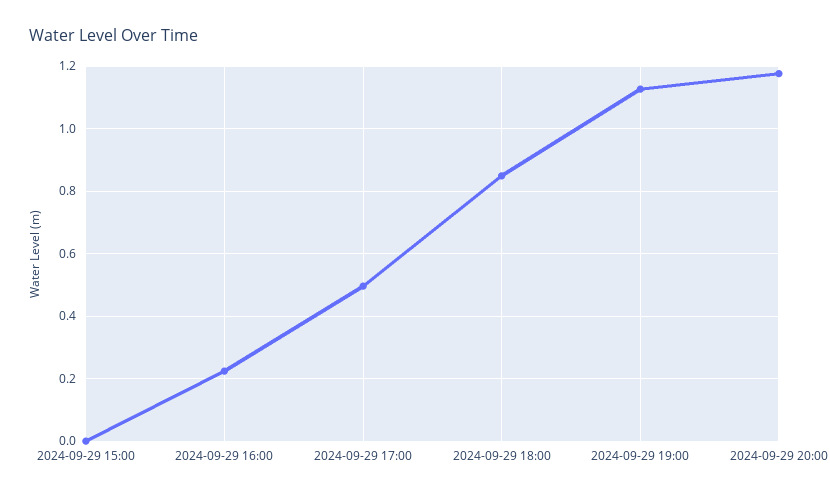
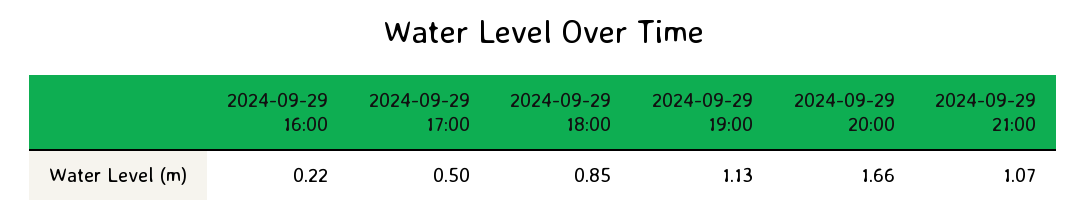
2024-09-29 15:00: 0 -> none
2024-09-29 20:00: 1.18 -> 1.66
2024-09-29 21:00: none -> 1.07

